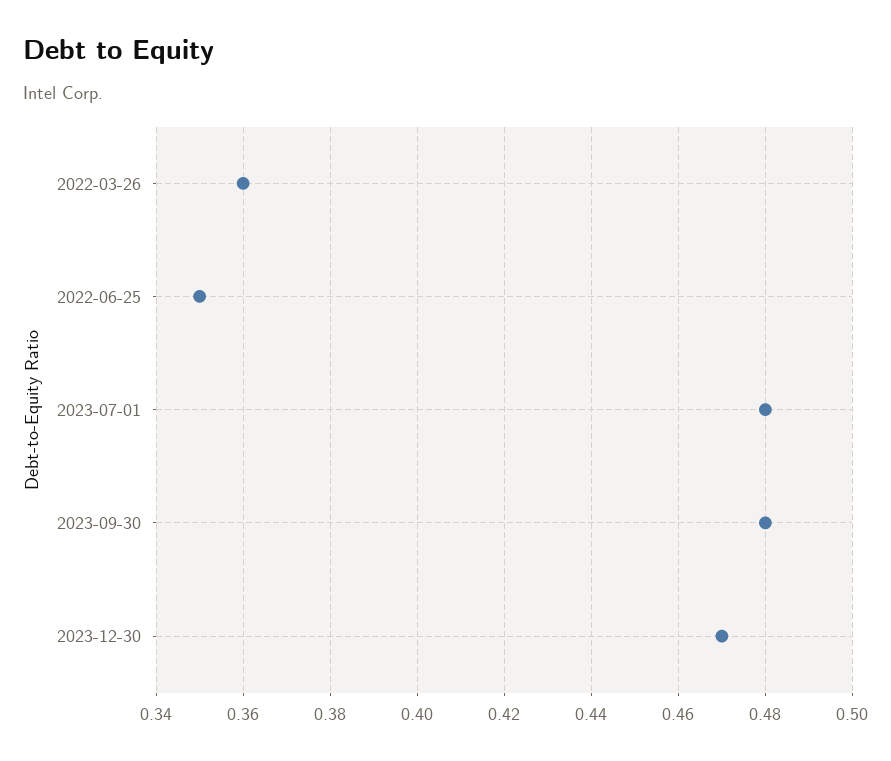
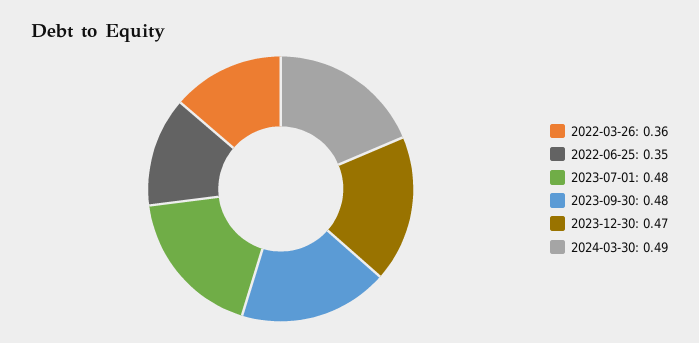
2024-03-30: none -> 0.49

